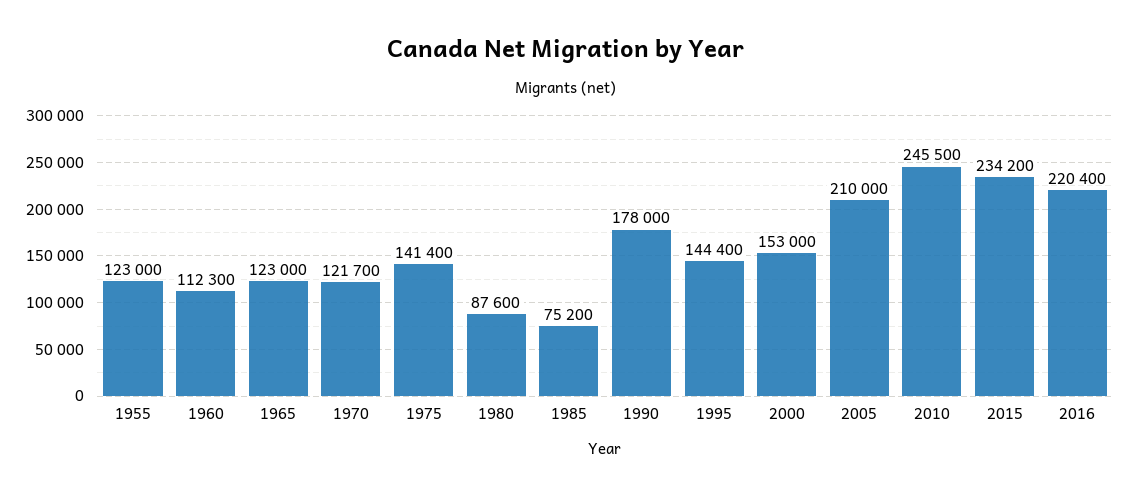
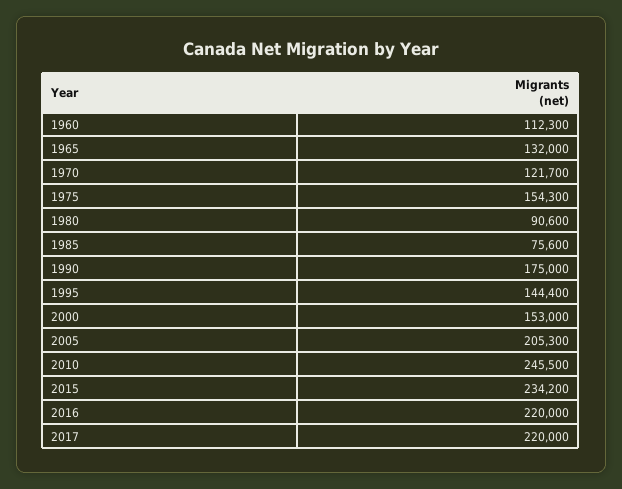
1955: 123000 -> none
1965: 123000 -> 132000
1975: 141400 -> 154300
1980: 87600 -> 90600
1985: 75200 -> 75600
1990: 178000 -> 175000
2005: 210000 -> 205300
2016: 220400 -> 220000
2017: none -> 220000

